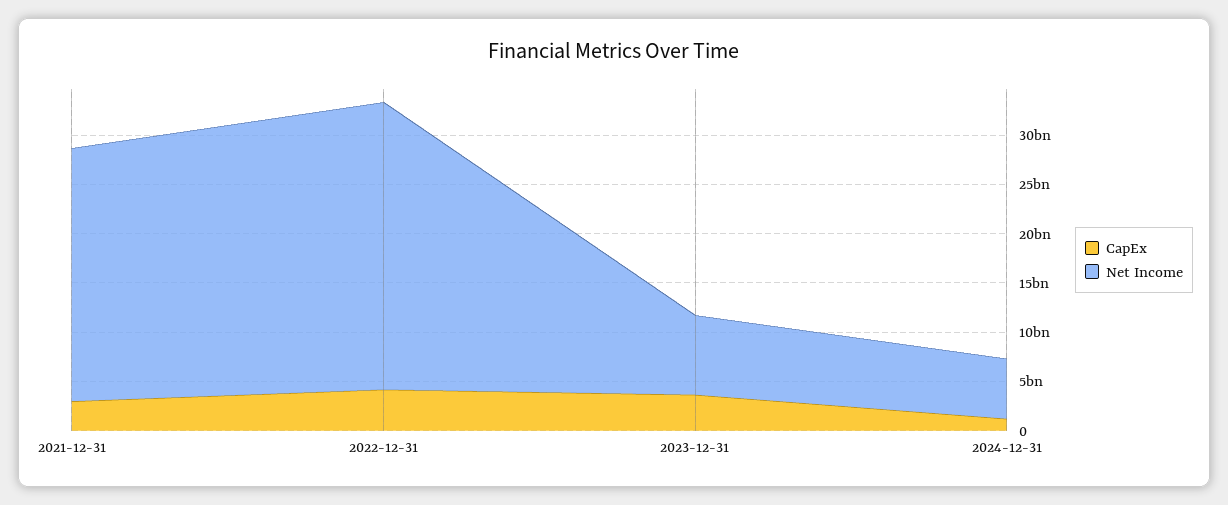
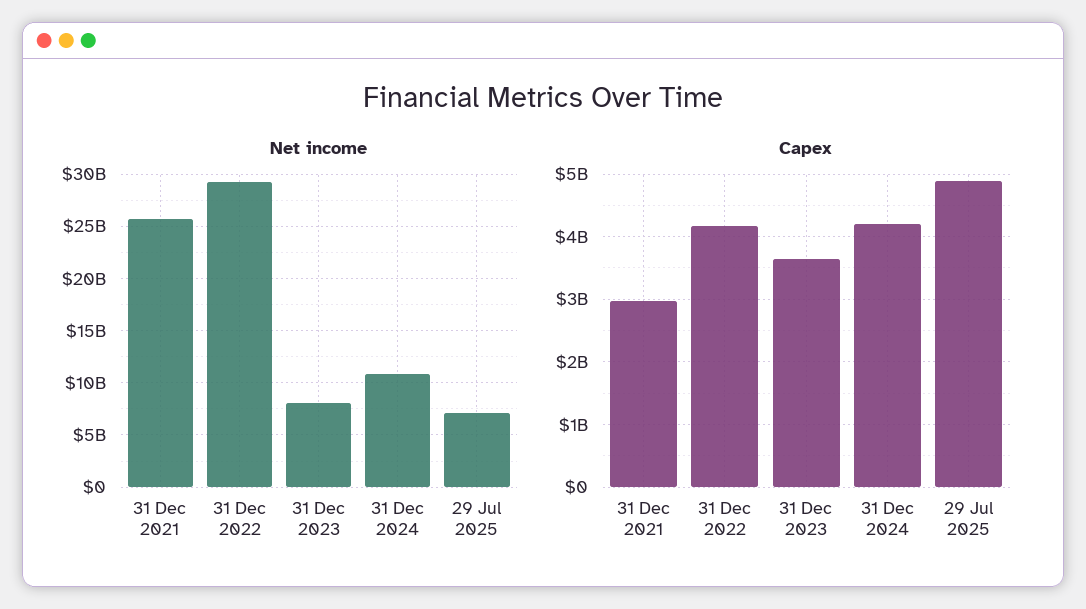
CapEx, 2024-12-31: 1000000000 -> 4200000000
Net Income, 2024-12-31: 6000000000 -> 11000000000
Net Income, 29 Jul 2025: none -> 7000000000
CapEx, 29 Jul 2025: none -> 4900000000

